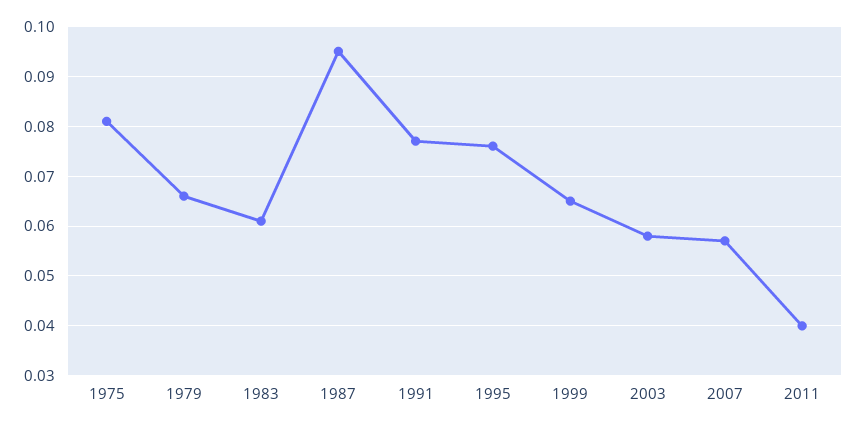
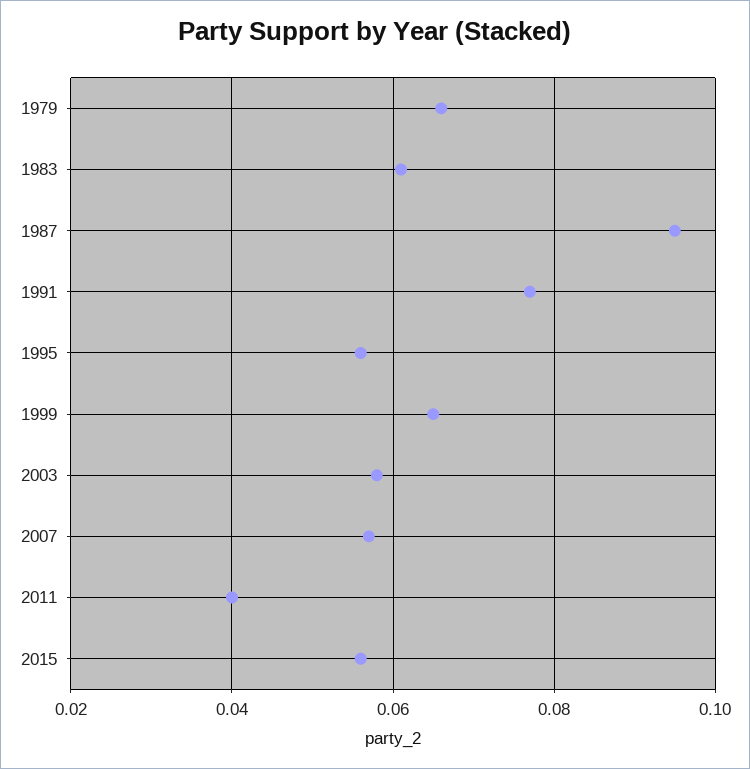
1975: 0.08 -> none
1995: 0.075 -> 0.055
2015: none -> 0.055

